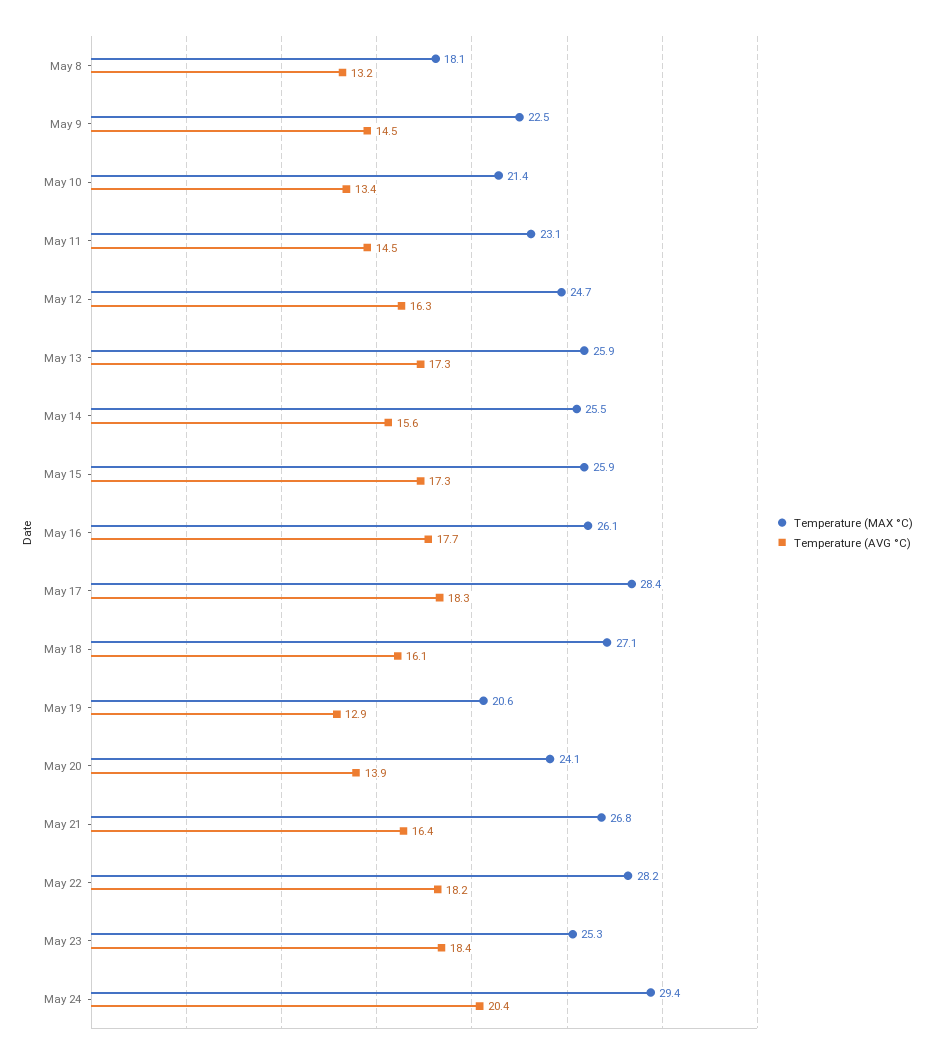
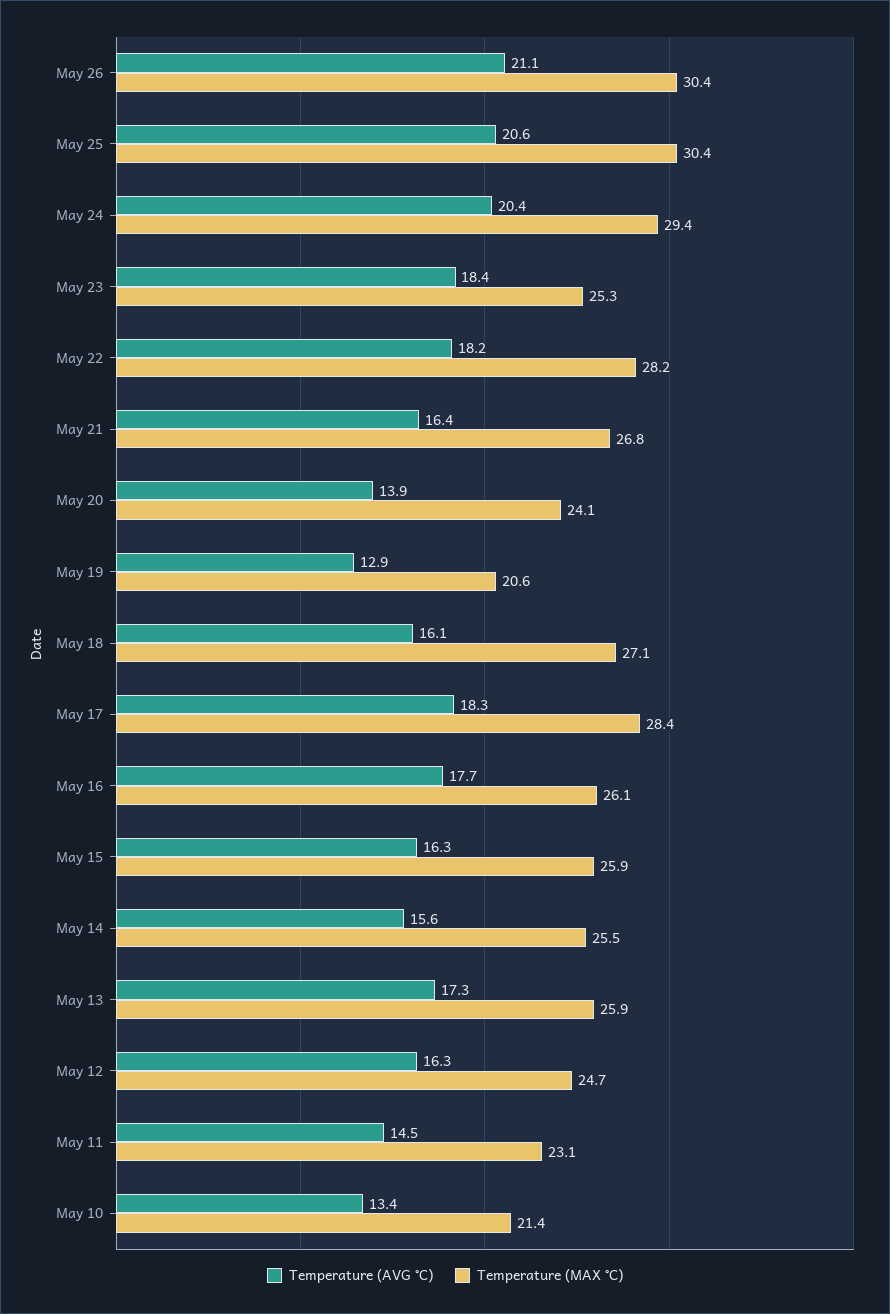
Temperature (MAX °C), May 8: 18.1 -> none
Temperature (AVG °C), May 8: 13.2 -> none
Temperature (MAX °C), May 9: 22.5 -> none
Temperature (AVG °C), May 9: 14.5 -> none
Temperature (AVG °C), May 15: 17.3 -> 16.3
Temperature (AVG °C), May 26: none -> 21.1
Temperature (MAX °C), May 26: none -> 30.4
Temperature (AVG °C), May 25: none -> 20.6
Temperature (MAX °C), May 25: none -> 30.4

